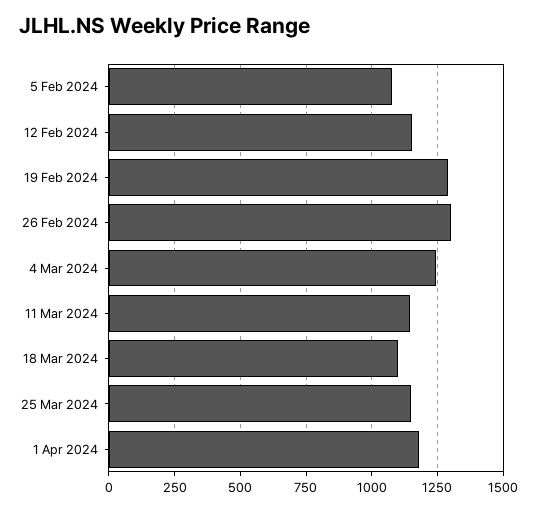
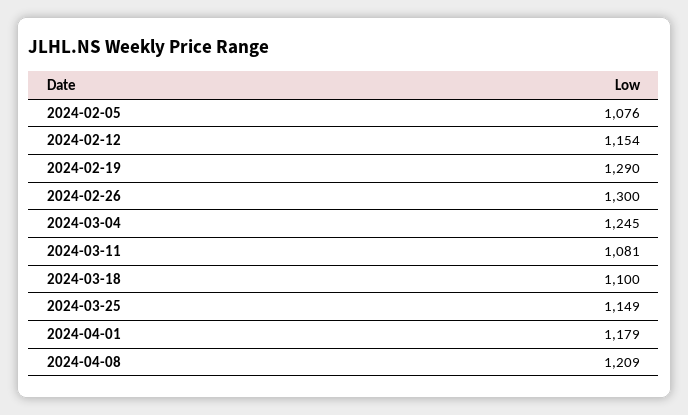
11 Mar 2024: 1150 -> 1081
2024-04-08: none -> 1209

